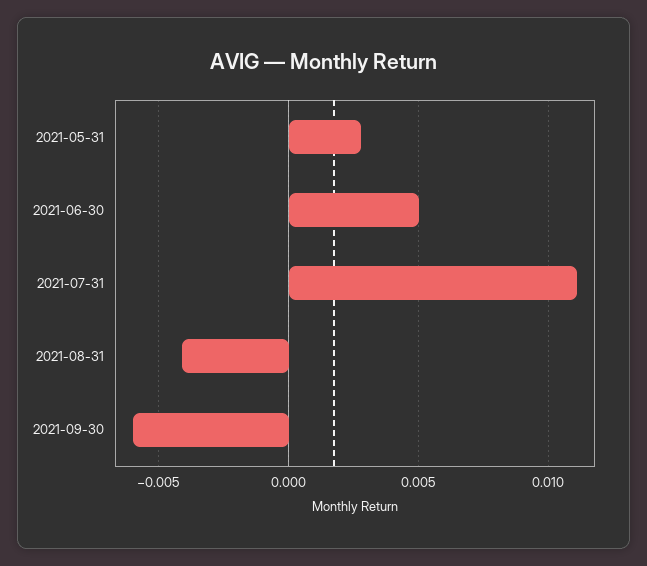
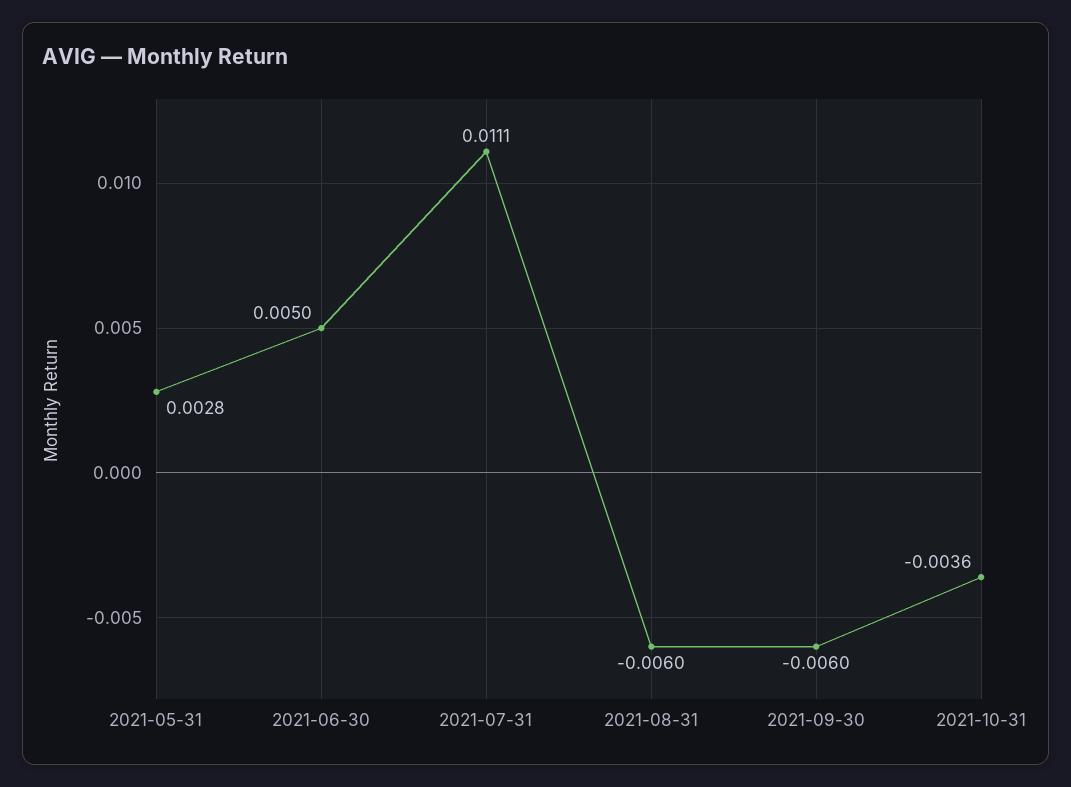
2021-08-31: -0.004 -> -0.006
2021-10-31: none -> -0.0036

